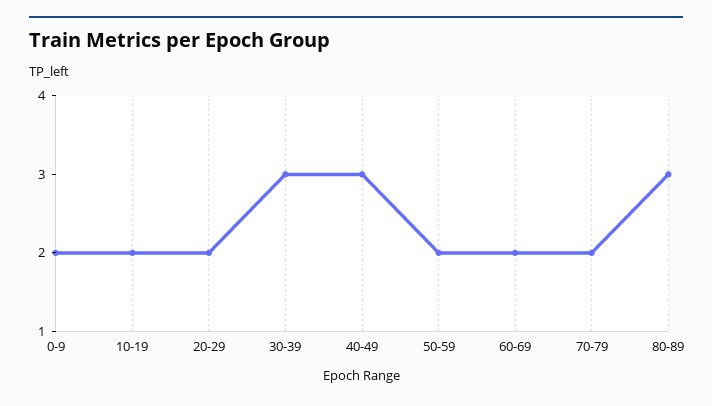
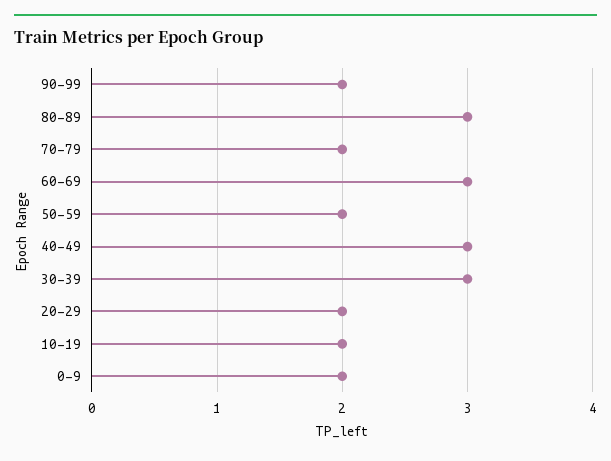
60-69: 2 -> 3
90-99: none -> 2

